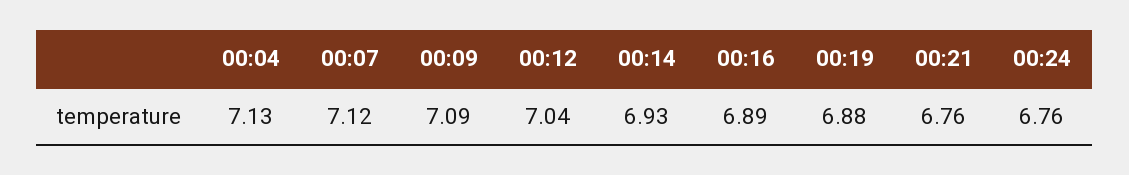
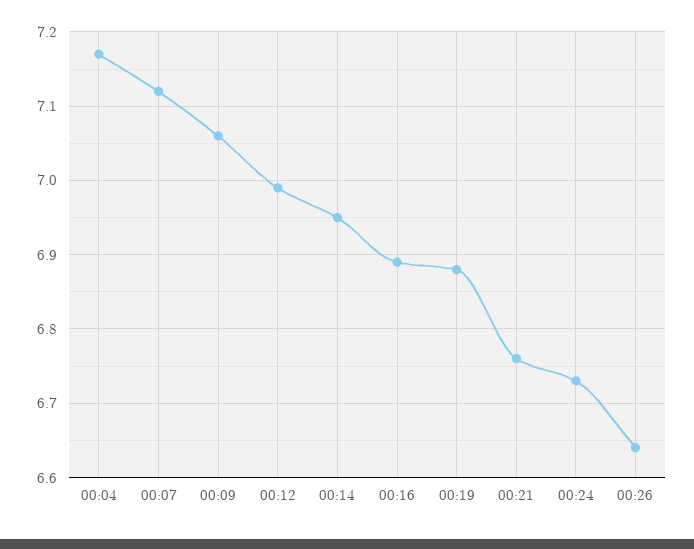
00:04: 7.13 -> 7.17
00:09: 7.09 -> 7.06
00:12: 7.04 -> 6.99
00:14: 6.93 -> 6.95
00:24: 6.76 -> 6.73
00:26: none -> 6.64

